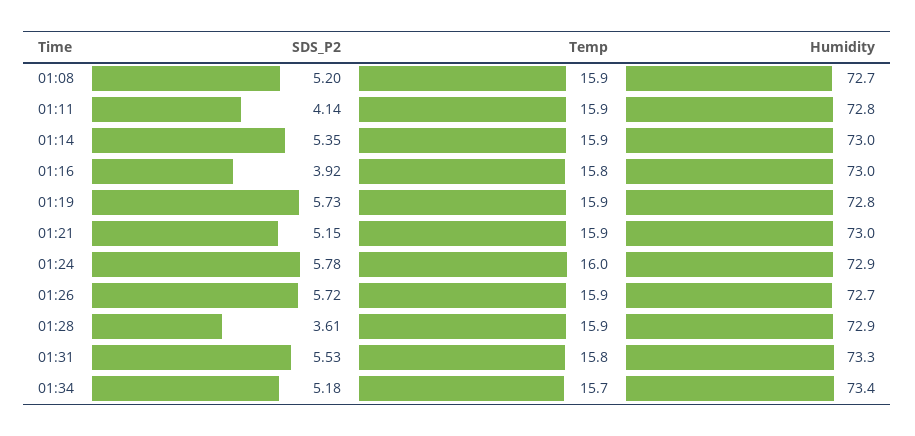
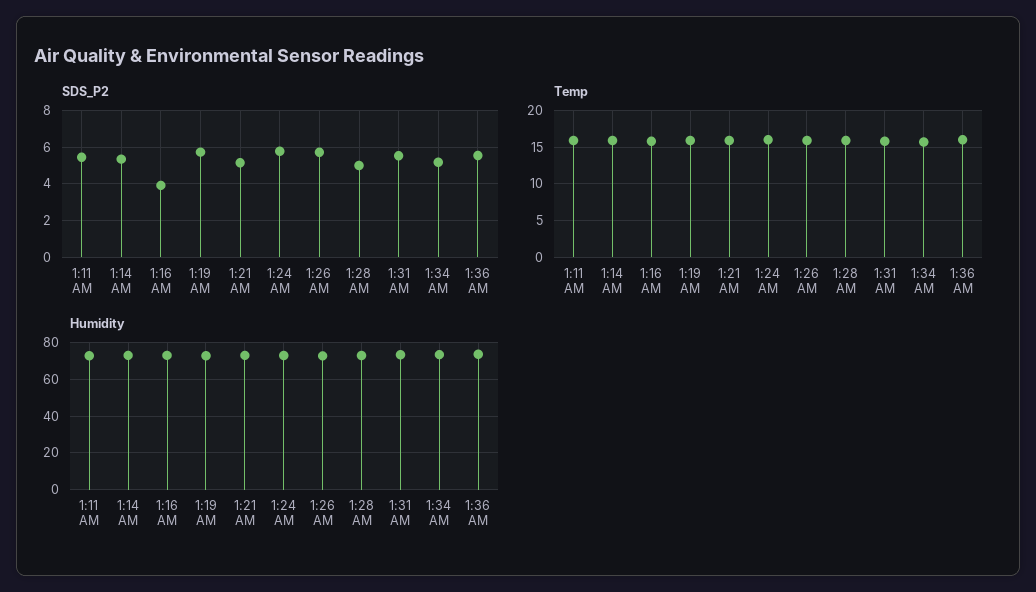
SDS_P2, 01:08: 5.2 -> none
Temp, 01:08: 15.9 -> none
Humidity, 01:08: 72.7 -> none
SDS_P2, 01:11: 4.14 -> 5.5
SDS_P2, 01:28: 3.61 -> 5
SDS_P2, 1:36 AM: none -> 5.5
Temp, 1:36 AM: none -> 16
Humidity, 1:36 AM: none -> 75

